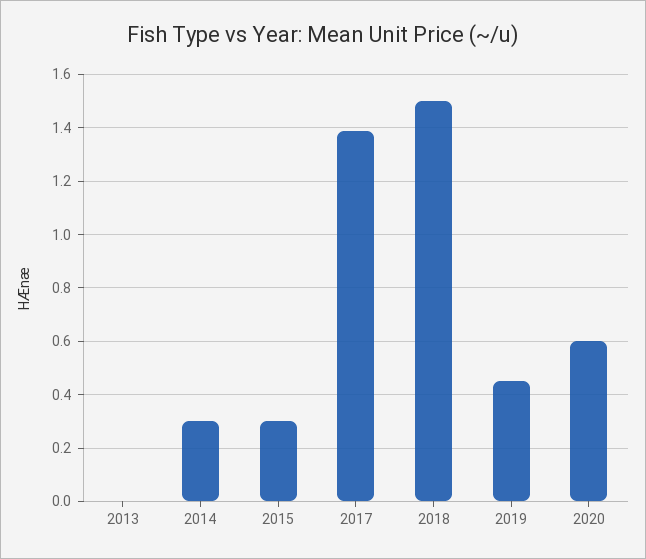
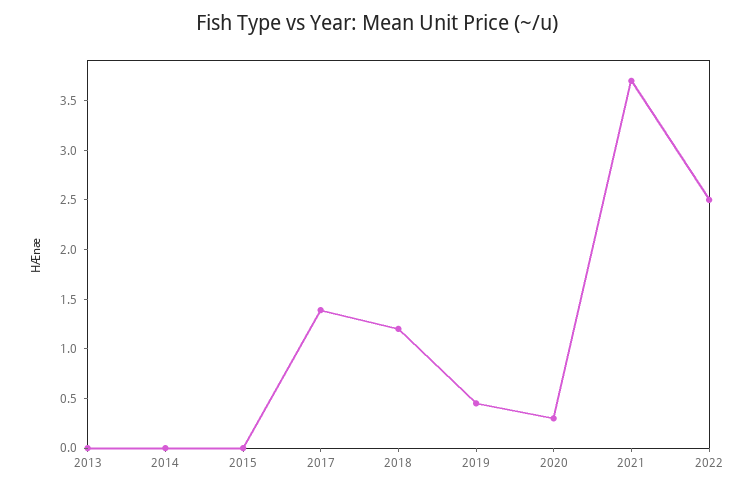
2014: 0.3 -> 0
2015: 0.3 -> 0
2018: 1.5 -> 1.2
2020: 0.6 -> 0.3
2021: none -> 3.7
2022: none -> 2.5

